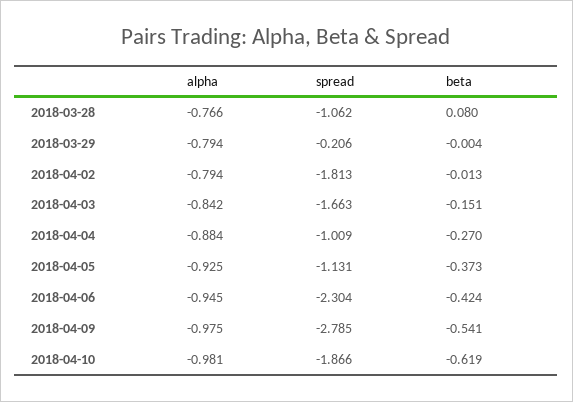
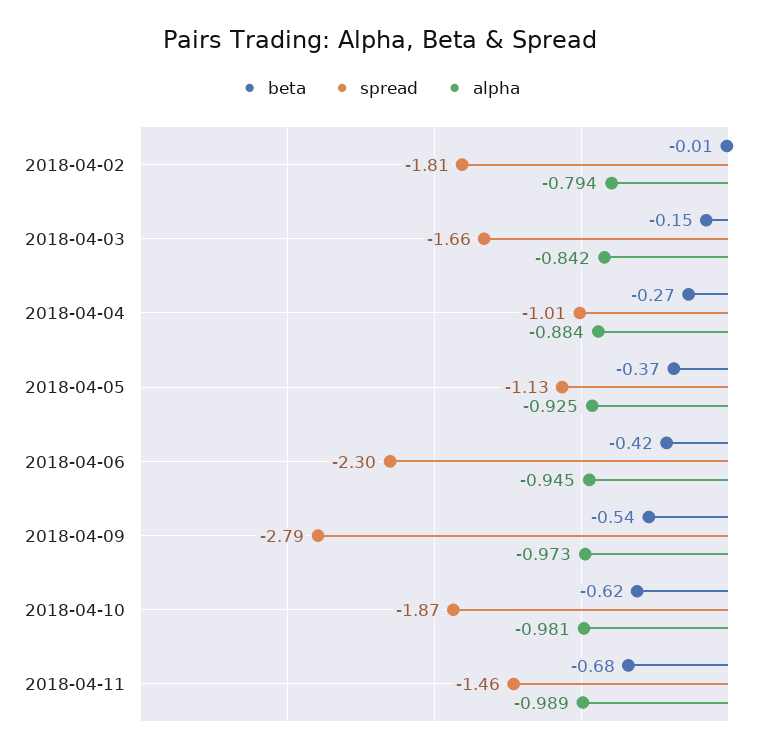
alpha, 2018-03-28: -0.766 -> none
spread, 2018-03-28: -1.062 -> none
beta, 2018-03-28: 0.08 -> none
alpha, 2018-03-29: -0.794 -> none
spread, 2018-03-29: -0.206 -> none
beta, 2018-03-29: -0.004 -> none
alpha, 2018-04-09: -0.975 -> -0.973
beta, 2018-04-11: none -> -0.68
spread, 2018-04-11: none -> -1.46
alpha, 2018-04-11: none -> -0.989

